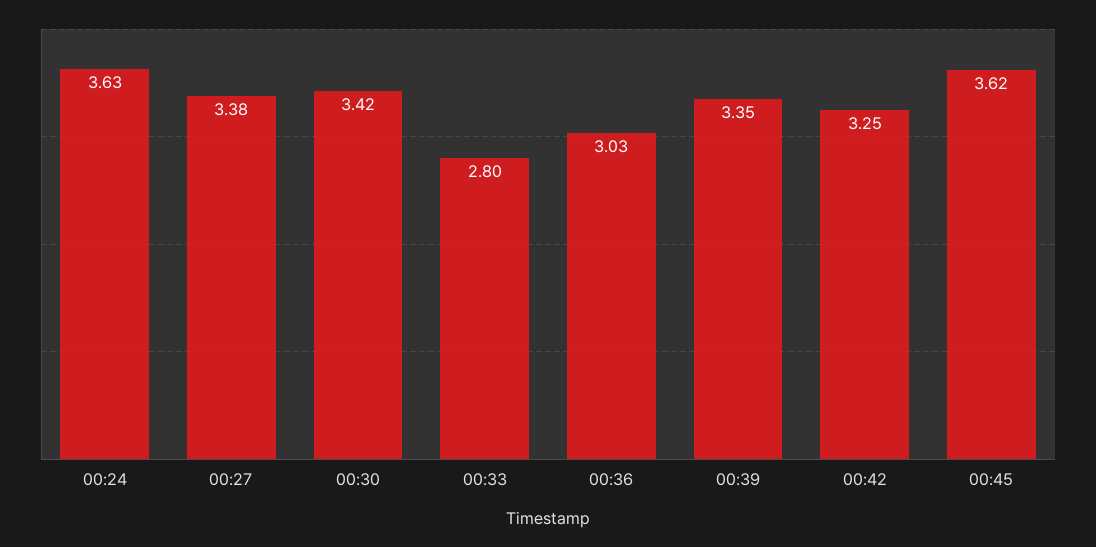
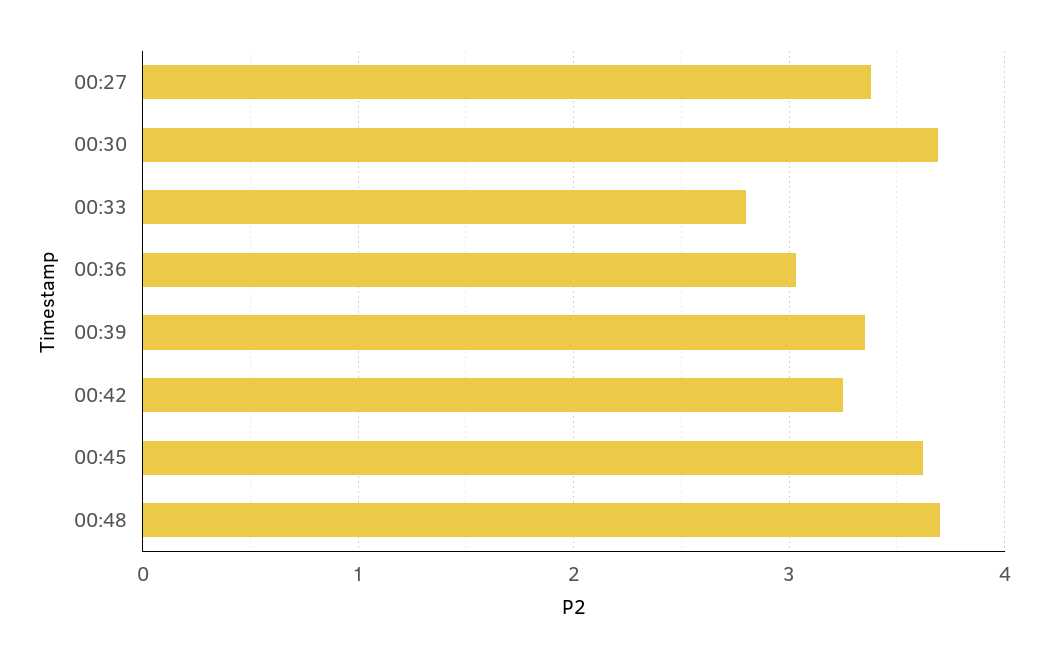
00:24: 3.63 -> none
00:30: 3.42 -> 3.7
00:48: none -> 3.7

